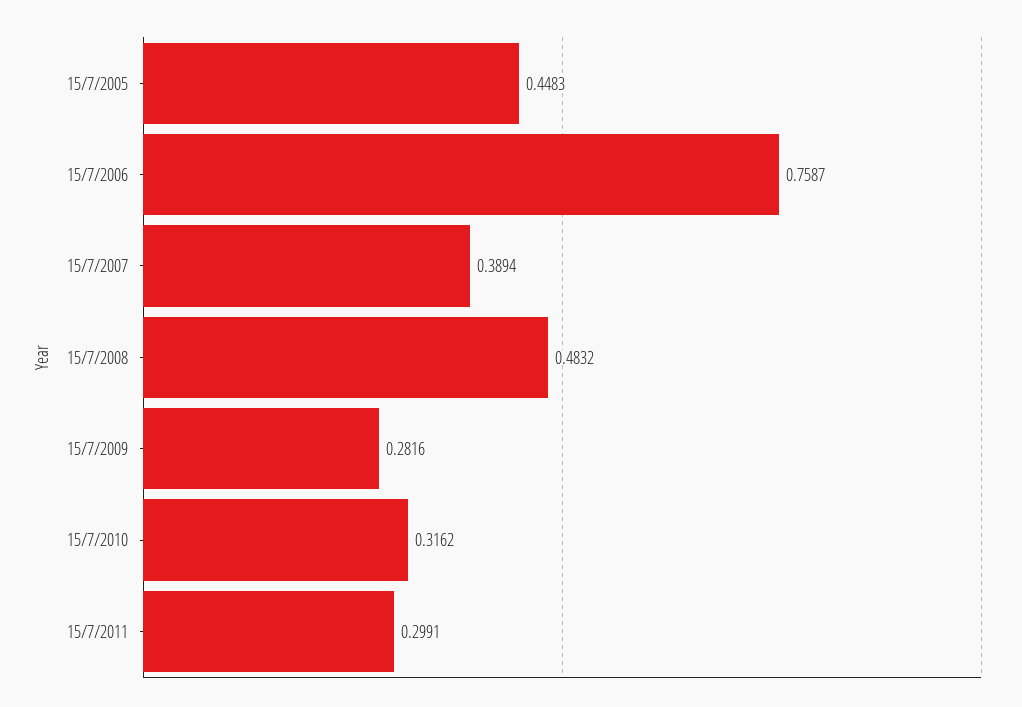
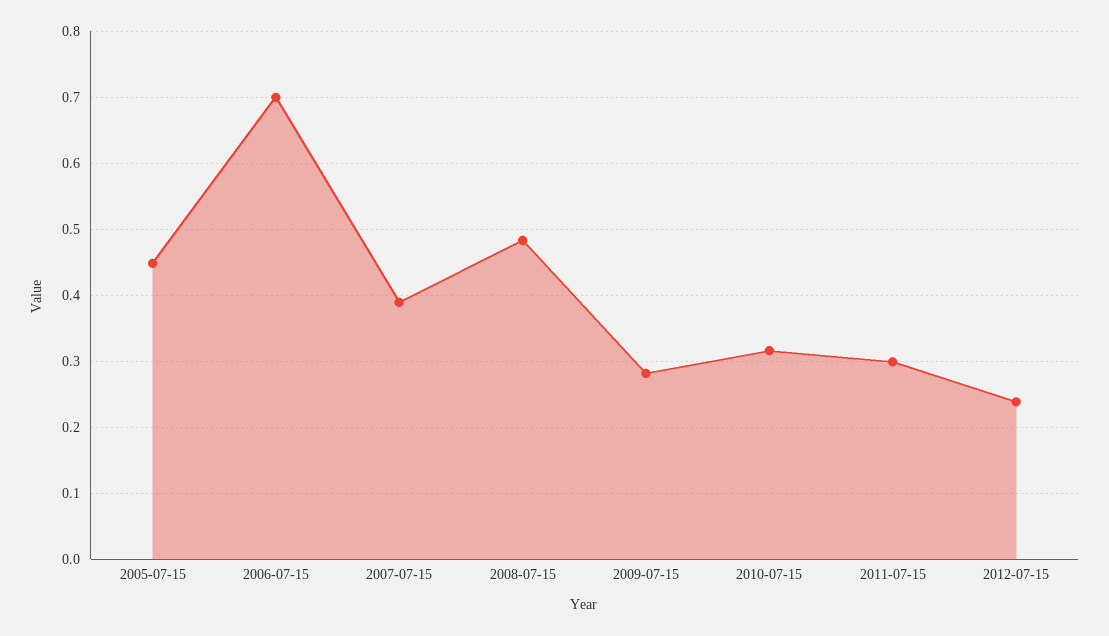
15/7/2006: 0.7587 -> 0.7
2012-07-15: none -> 0.24

